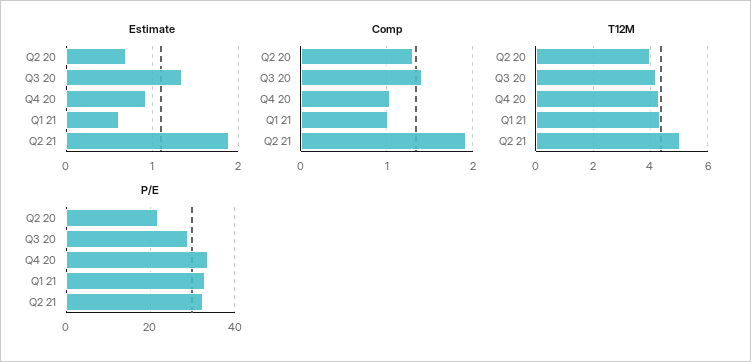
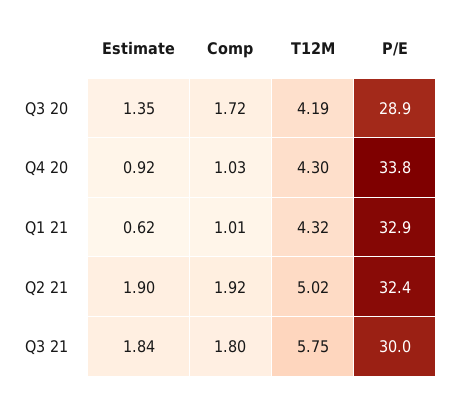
Estimate, Q2 20: 0.7 -> none
Comp, Q2 20: 1.3 -> none
Comp, Q3 20: 1.4 -> 1.72
T12M, Q2 20: 4 -> none
P/E, Q2 20: 22 -> none
Estimate, Q3 21: none -> 1.84
Comp, Q3 21: none -> 1.8
T12M, Q3 21: none -> 5.75
P/E, Q3 21: none -> 30

